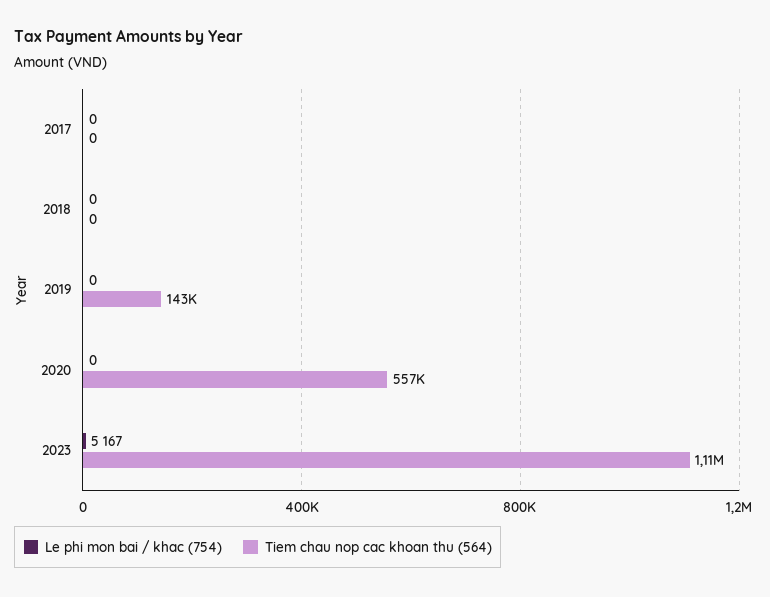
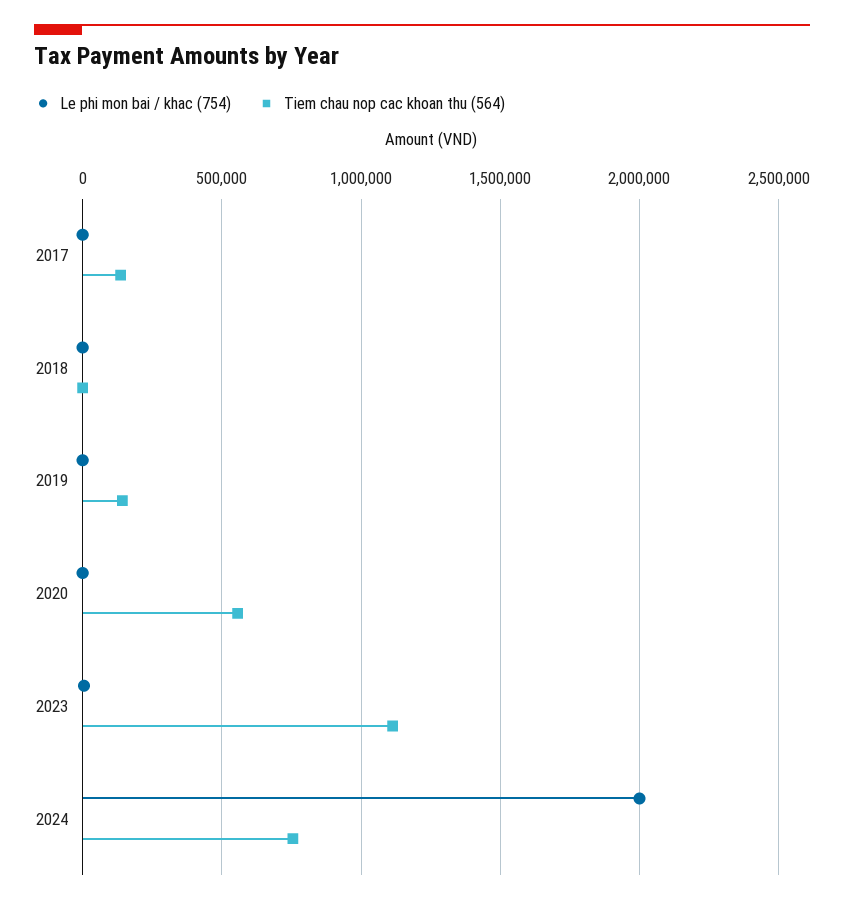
Tiem chau nop cac khoan thu (564), 2017: 0 -> 150000
Le phi mon bai / khac (754), 2024: none -> 2000000
Tiem chau nop cac khoan thu (564), 2024: none -> 750000

